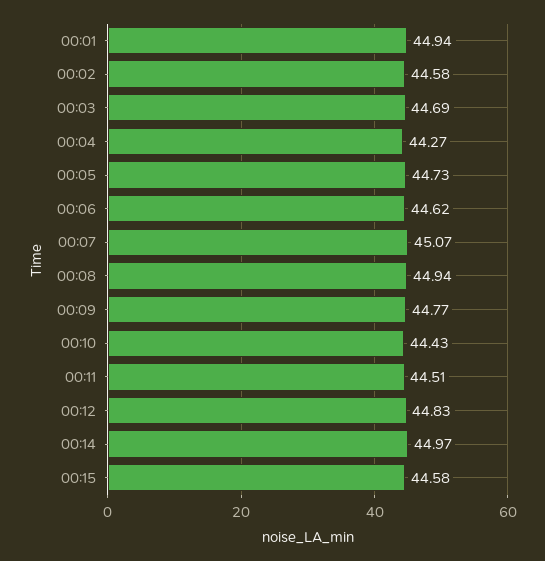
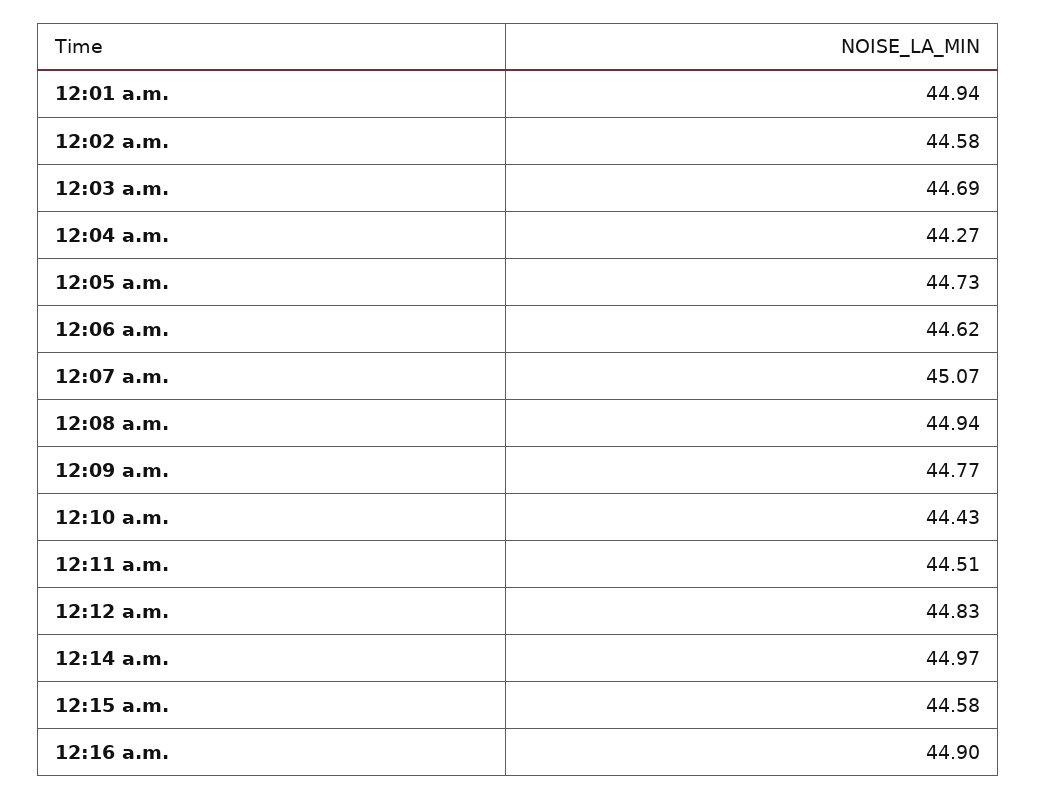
12:16 a.m.: none -> 44.9

